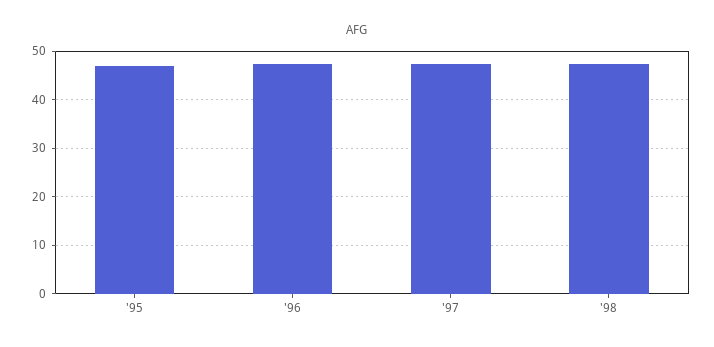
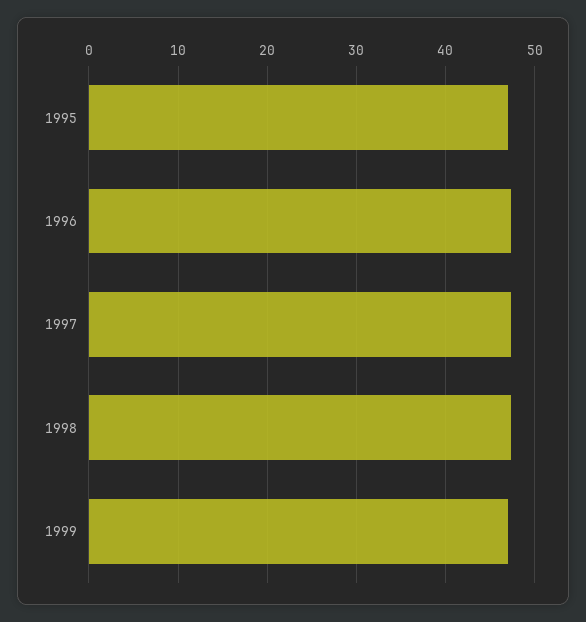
1999: none -> 47

